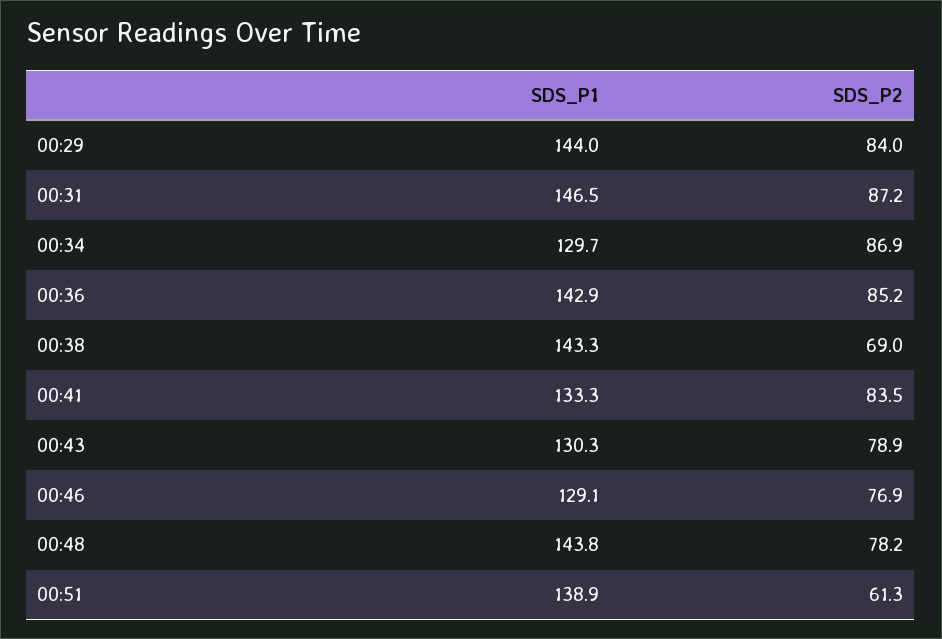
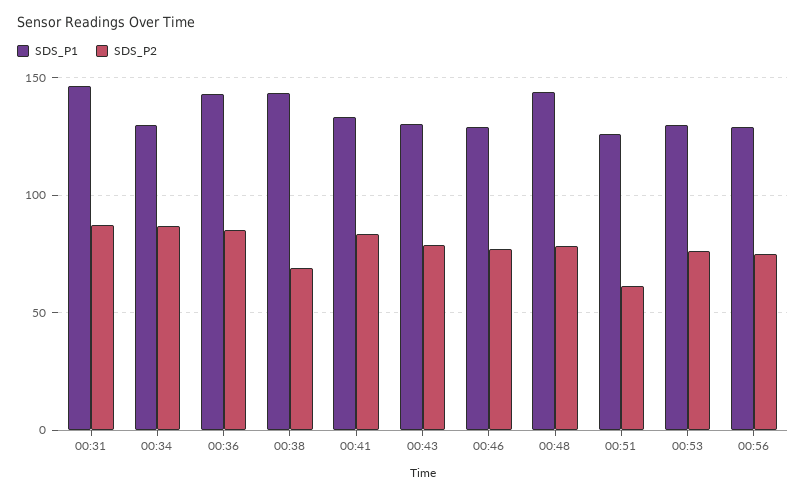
SDS_P1, 00:29: 144 -> none
SDS_P2, 00:29: 84 -> none
SDS_P1, 00:51: 138.9 -> 125
SDS_P1, 00:53: none -> 130
SDS_P2, 00:53: none -> 75
SDS_P1, 00:56: none -> 130
SDS_P2, 00:56: none -> 75

